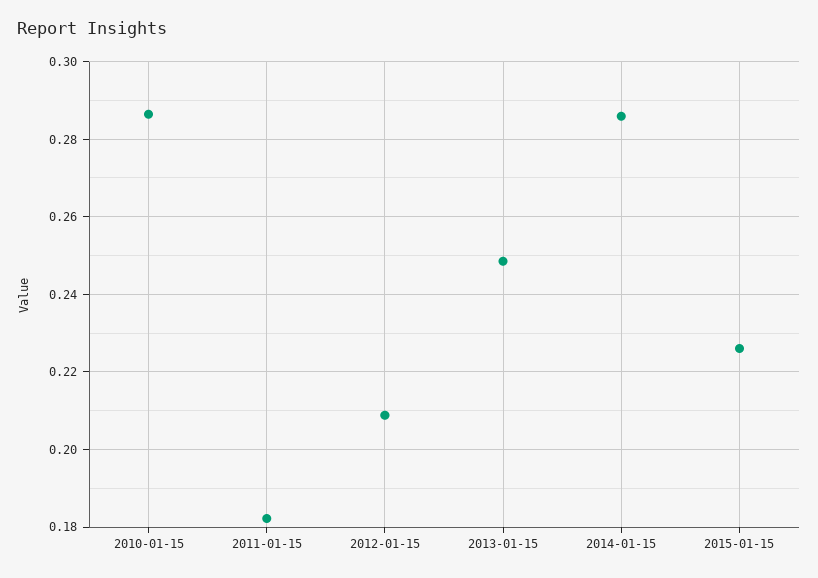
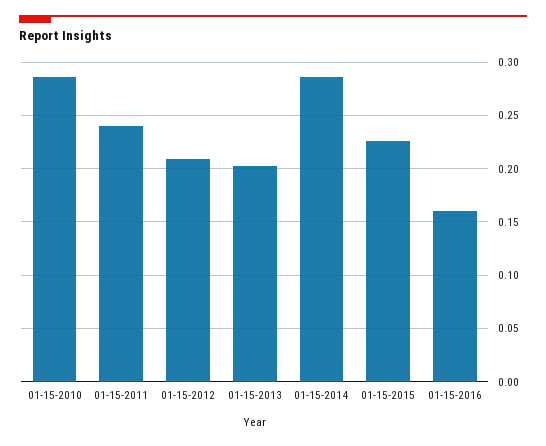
2011-01-15: 0.182 -> 0.24
2013-01-15: 0.248 -> 0.2
01-15-2016: none -> 0.16

